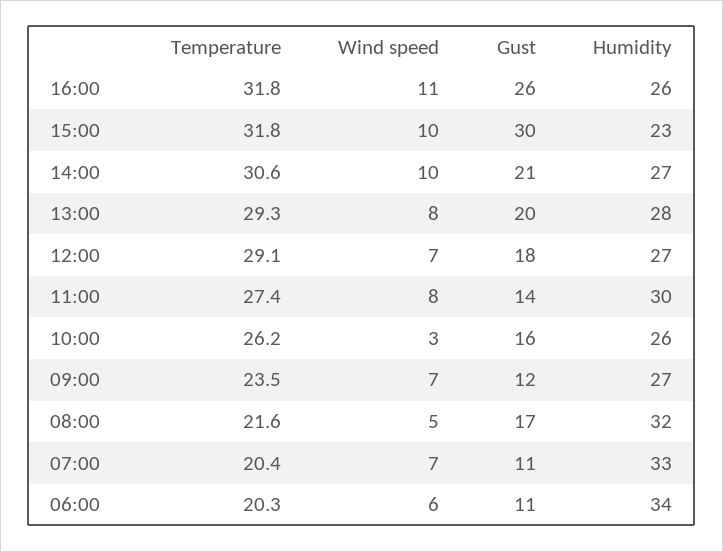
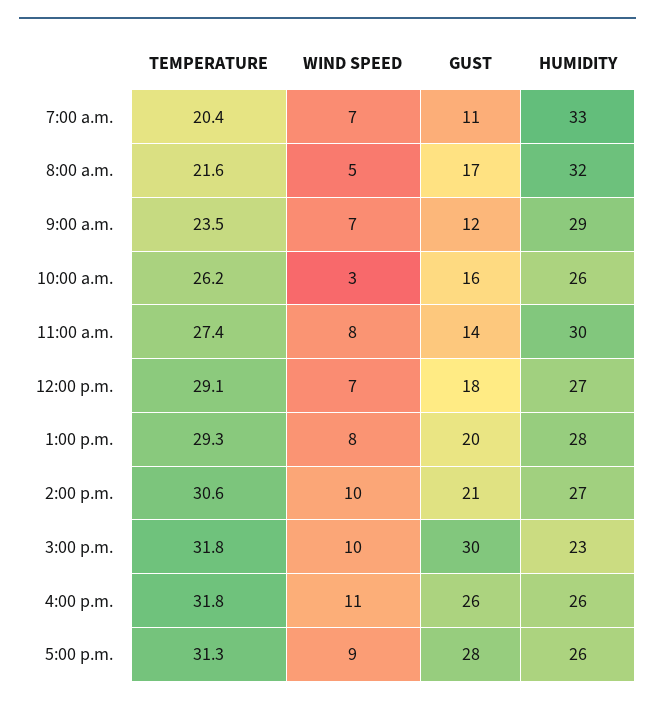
Humidity, 09:00: 27 -> 29
Temperature, 06:00: 20.3 -> none
Wind speed, 06:00: 6 -> none
Gust, 06:00: 11 -> none
Humidity, 06:00: 34 -> none
Temperature, 5:00 p.m.: none -> 31.3
Wind speed, 5:00 p.m.: none -> 9
Gust, 5:00 p.m.: none -> 28
Humidity, 5:00 p.m.: none -> 26

